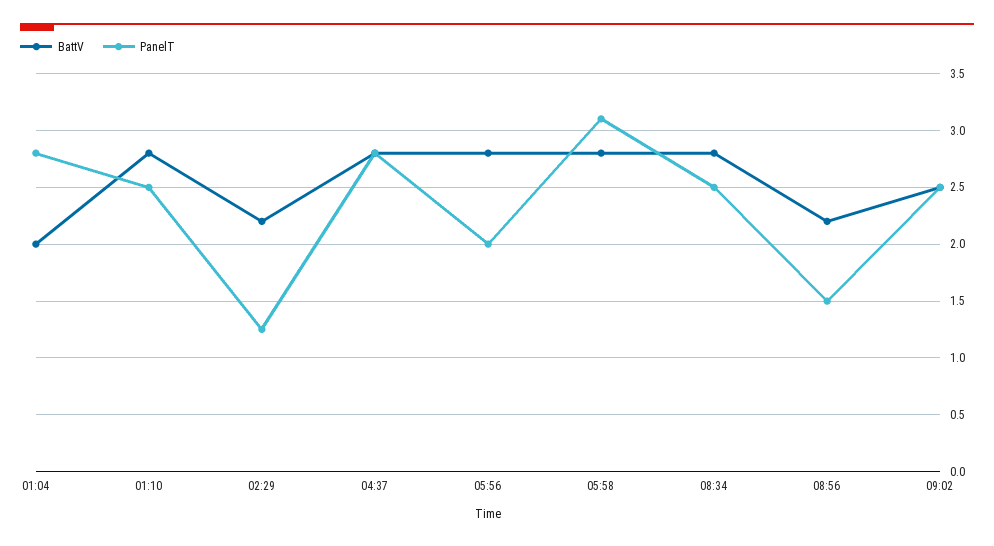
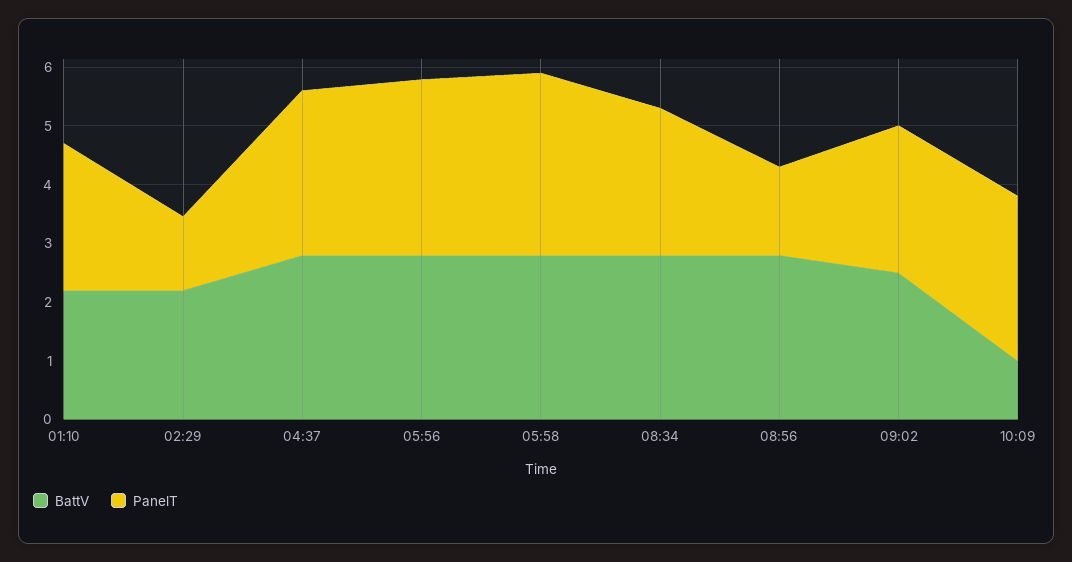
BattV, 01:04: 2 -> none
PanelT, 01:04: 2.8 -> none
BattV, 01:10: 2.8 -> 2.2
PanelT, 05:56: 2 -> 3
BattV, 08:56: 2.2 -> 2.8
BattV, 10:09: none -> 1
PanelT, 10:09: none -> 2.8

